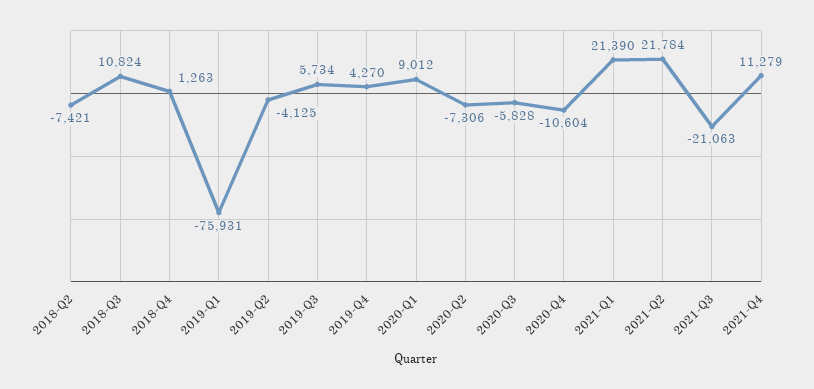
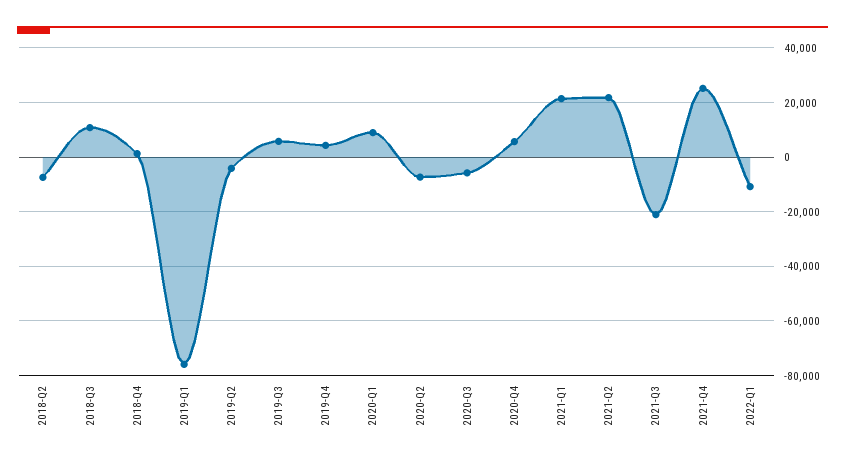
2020-Q4: -10604 -> 5000
2021-Q4: 11279 -> 25000
2022-Q1: none -> -10000

